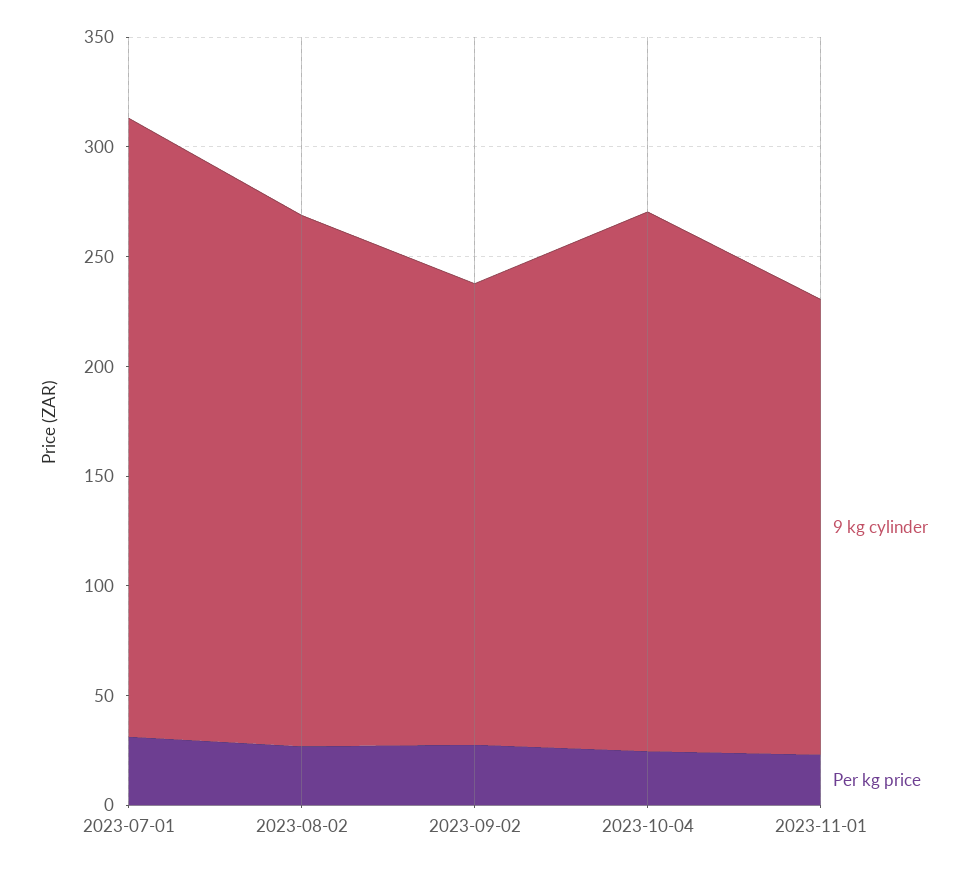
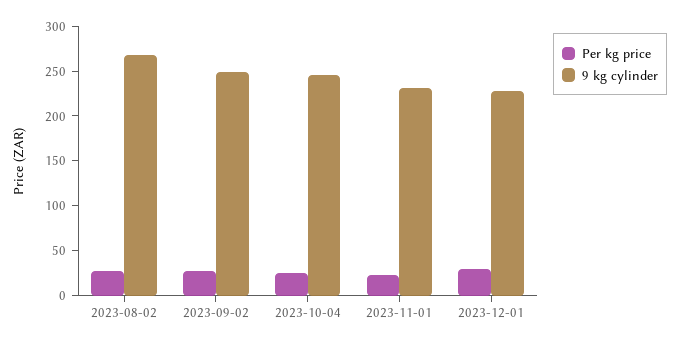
9 kg cylinder, 2023-07-01: 280 -> none
Per kg price, 2023-07-01: 30 -> none
9 kg cylinder, 2023-08-02: 240 -> 270
9 kg cylinder, 2023-09-02: 210 -> 250
9 kg cylinder, 2023-11-01: 210 -> 230
Per kg price, 2023-12-01: none -> 30
9 kg cylinder, 2023-12-01: none -> 230

